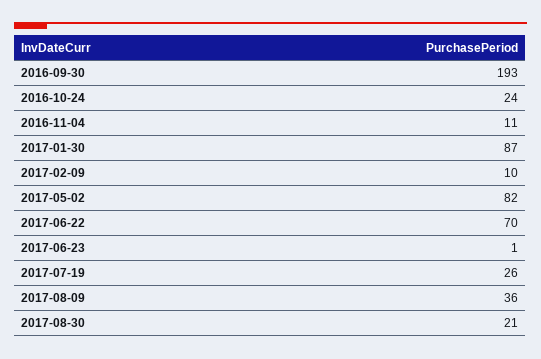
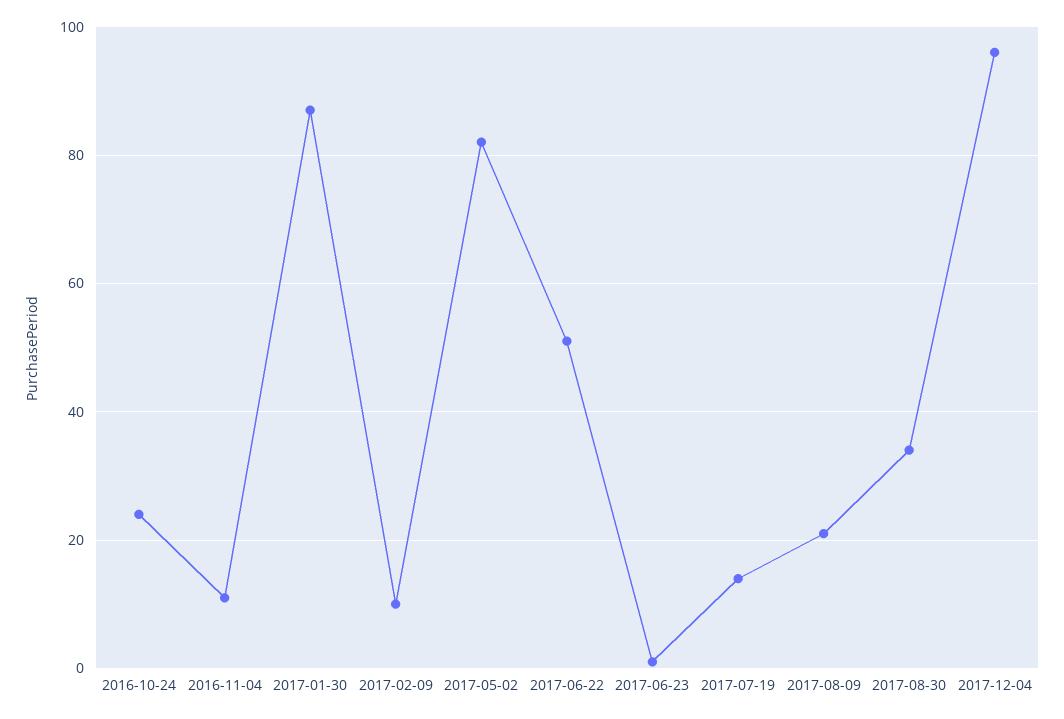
2016-09-30: 193 -> none
2017-06-22: 70 -> 50
2017-07-19: 26 -> 15
2017-08-09: 36 -> 20
2017-08-30: 21 -> 35
2017-12-04: none -> 95

